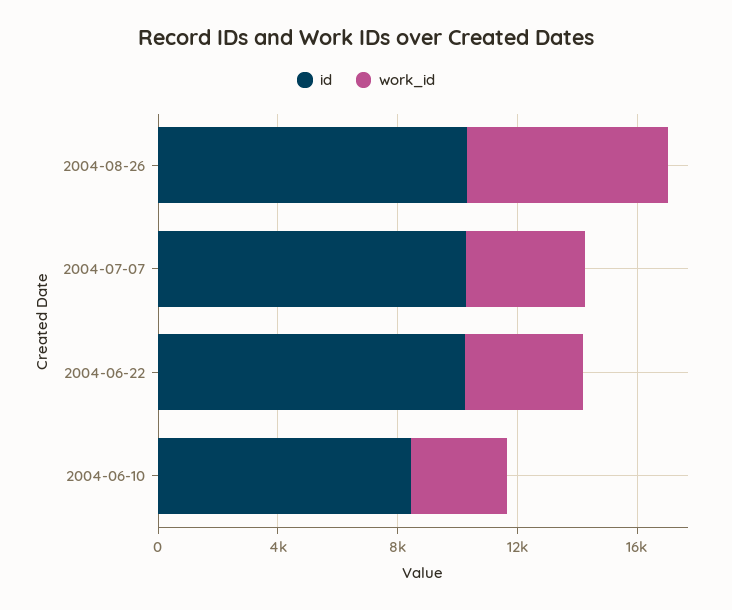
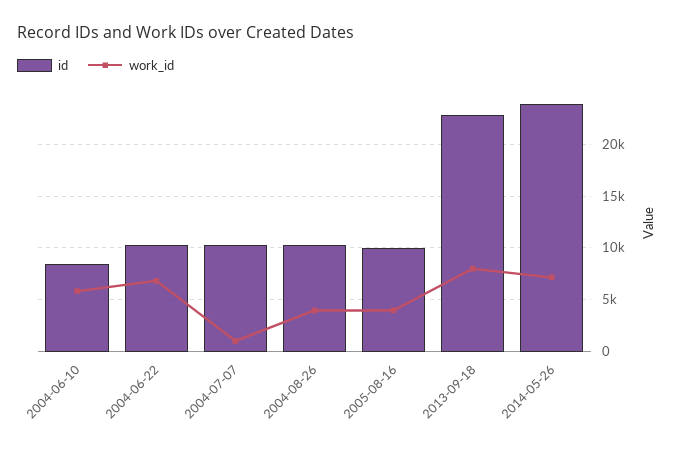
work_id, 2004-08-26: 7000 -> 4000
work_id, 2004-07-07: 4000 -> 1000
work_id, 2004-06-22: 4000 -> 7000
work_id, 2004-06-10: 3000 -> 6000
id, 2005-08-16: none -> 10000
work_id, 2005-08-16: none -> 4000
id, 2013-09-18: none -> 23000
work_id, 2013-09-18: none -> 8000
id, 2014-05-26: none -> 24000
work_id, 2014-05-26: none -> 7000

